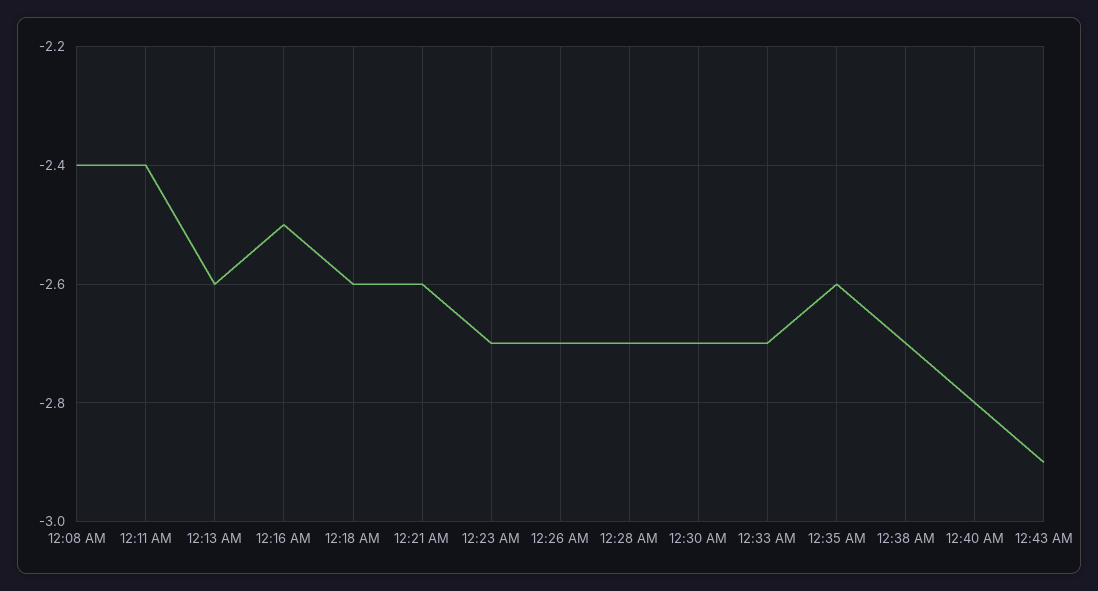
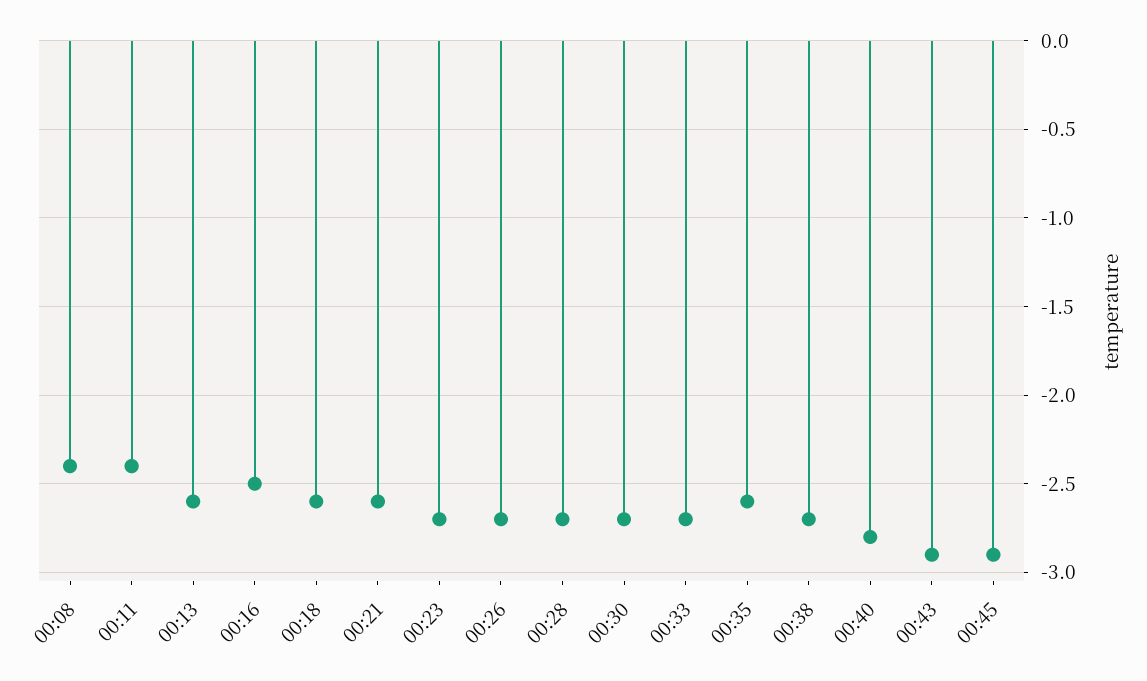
00:45: none -> -2.9

